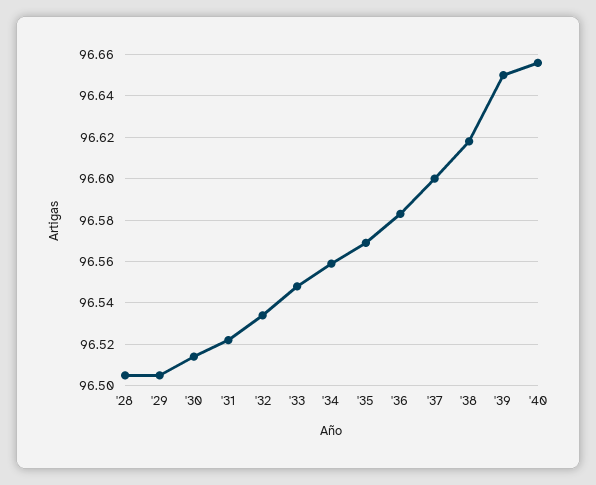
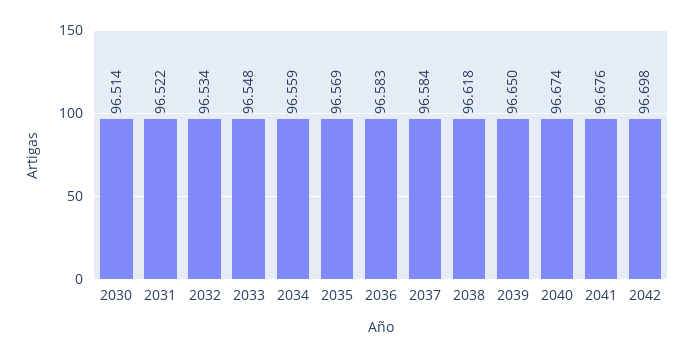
'28: 96.505 -> none
'29: 96.505 -> none
'37: 96.6 -> 96.584
'40: 96.655 -> 96.674
2041: none -> 96.676
2042: none -> 96.698

